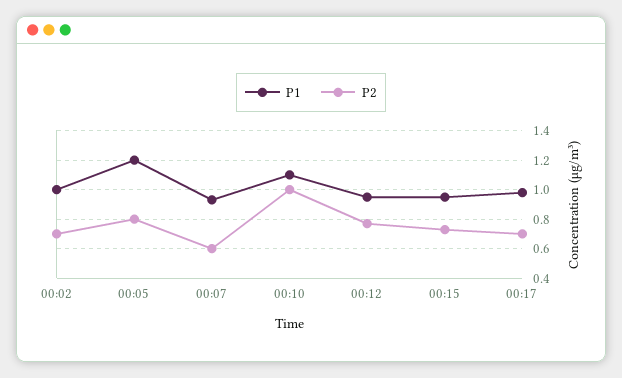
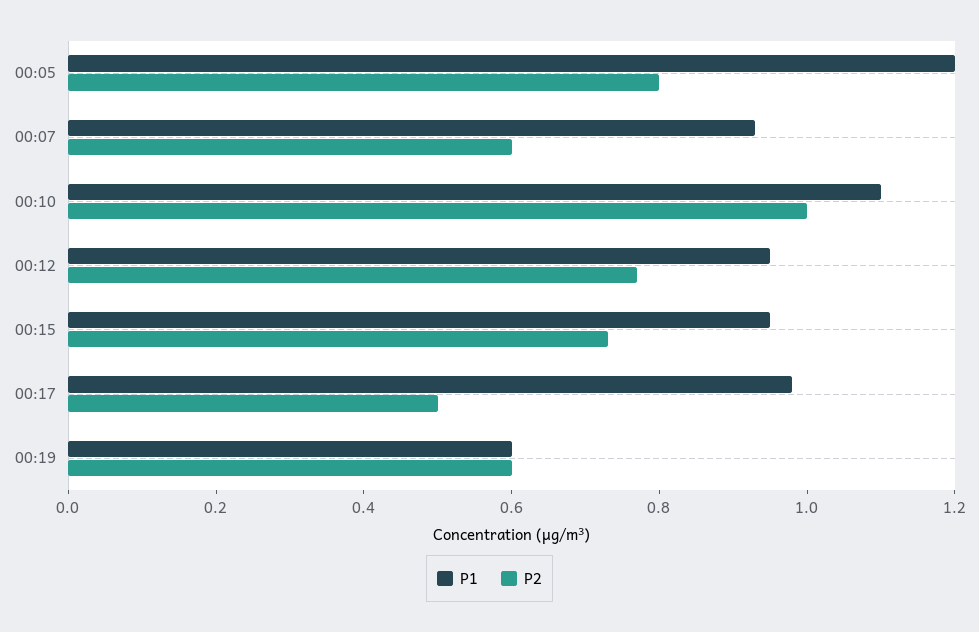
P1, 00:02: 1 -> none
P2, 00:02: 0.7 -> none
P2, 00:17: 0.7 -> 0.5
P1, 00:19: none -> 0.6
P2, 00:19: none -> 0.6

